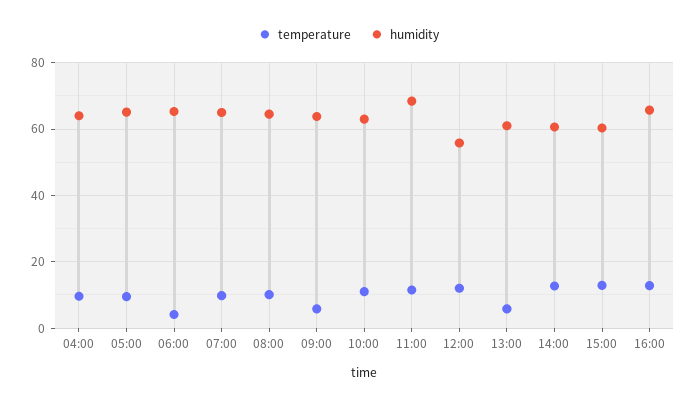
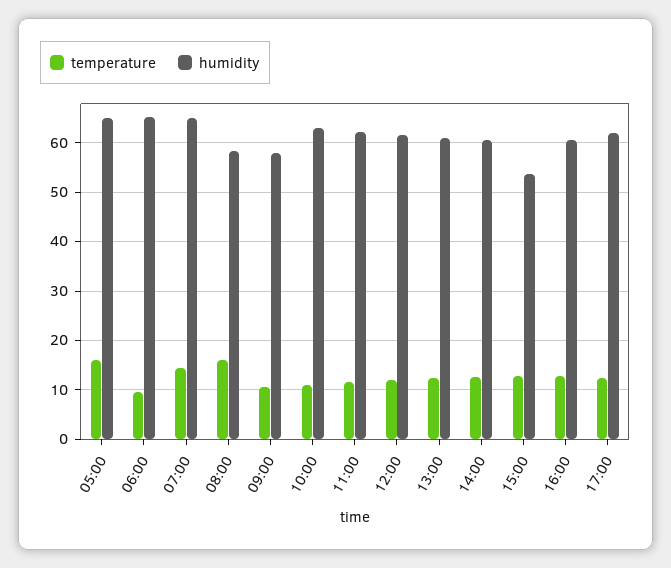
temperature, 04:00: 10 -> none
humidity, 04:00: 64 -> none
temperature, 05:00: 10 -> 16
temperature, 06:00: 4 -> 10
temperature, 07:00: 10 -> 14
temperature, 08:00: 10 -> 16
humidity, 08:00: 64 -> 58
temperature, 09:00: 6 -> 10
humidity, 09:00: 64 -> 58
humidity, 11:00: 68 -> 62
humidity, 12:00: 56 -> 62
temperature, 13:00: 6 -> 12
humidity, 15:00: 60 -> 54
humidity, 16:00: 66 -> 60
temperature, 17:00: none -> 12
humidity, 17:00: none -> 62

